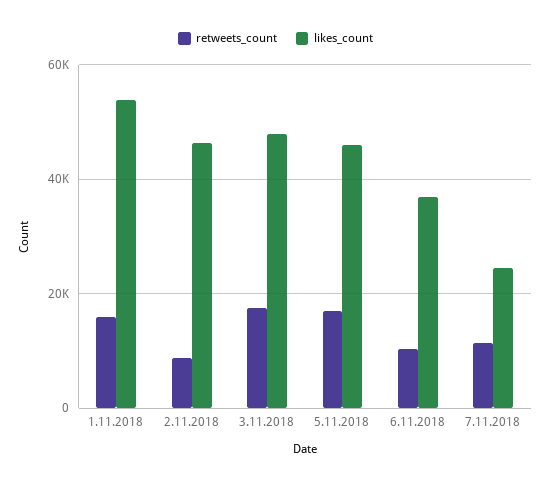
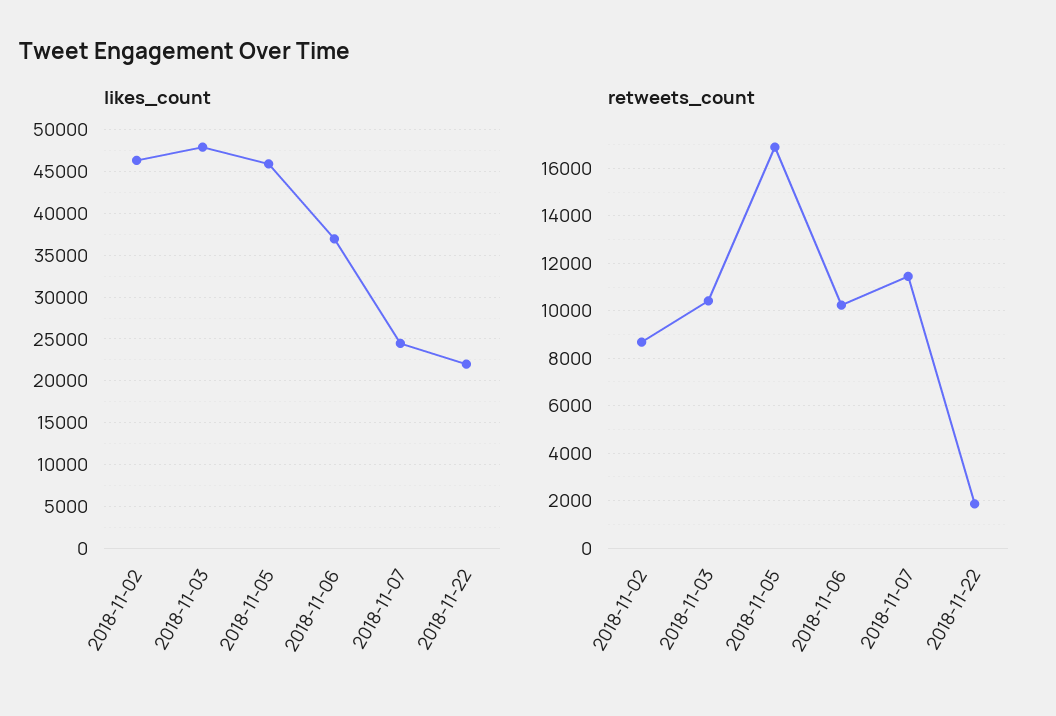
retweets_count, 1.11.2018: 16000 -> none
likes_count, 1.11.2018: 54000 -> none
retweets_count, 3.11.2018: 18000 -> 10500
likes_count, 2018-11-22: none -> 22000
retweets_count, 2018-11-22: none -> 2000

